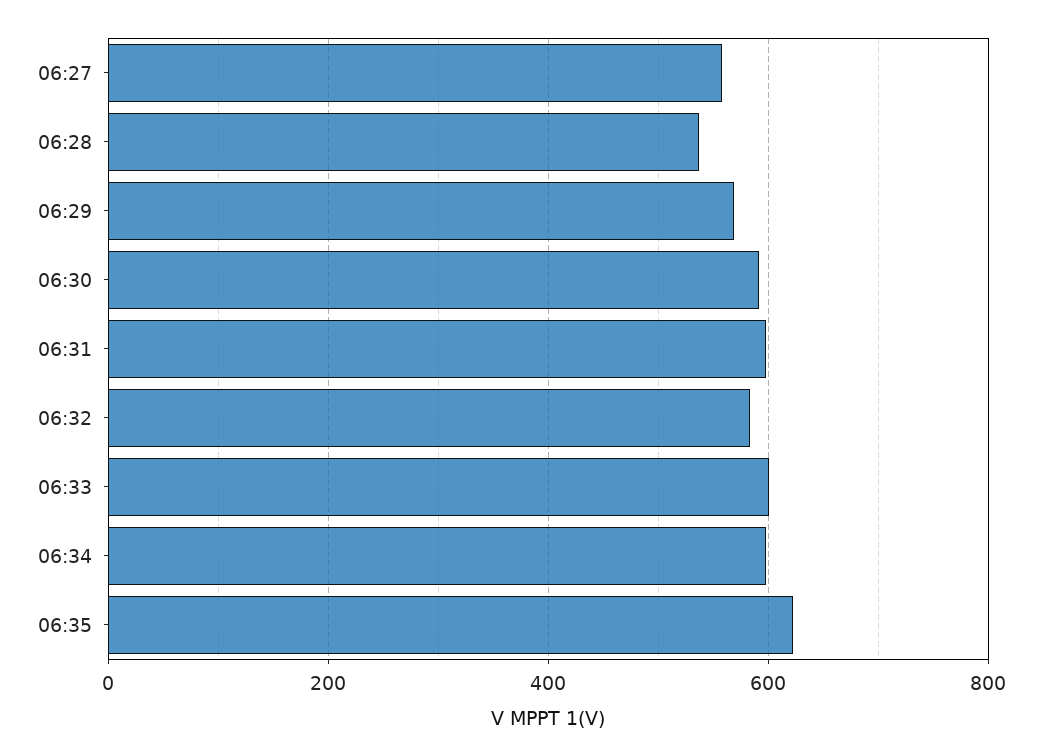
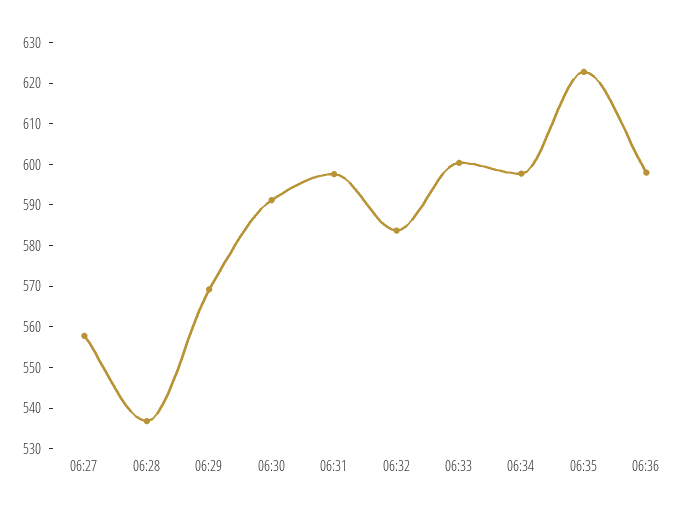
06:36: none -> 598

